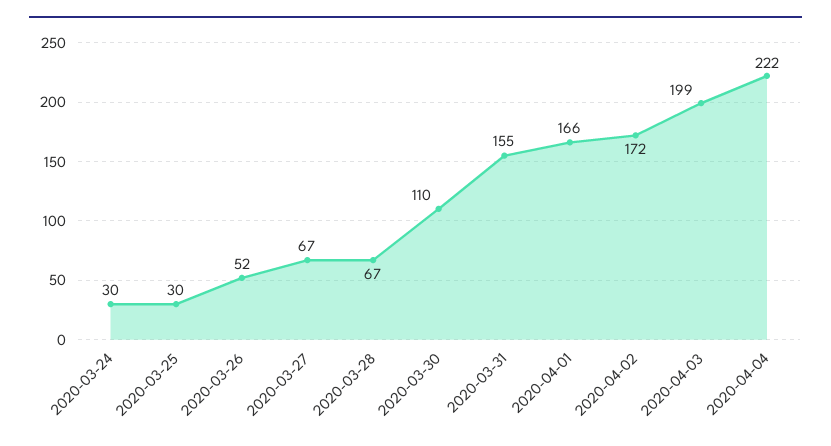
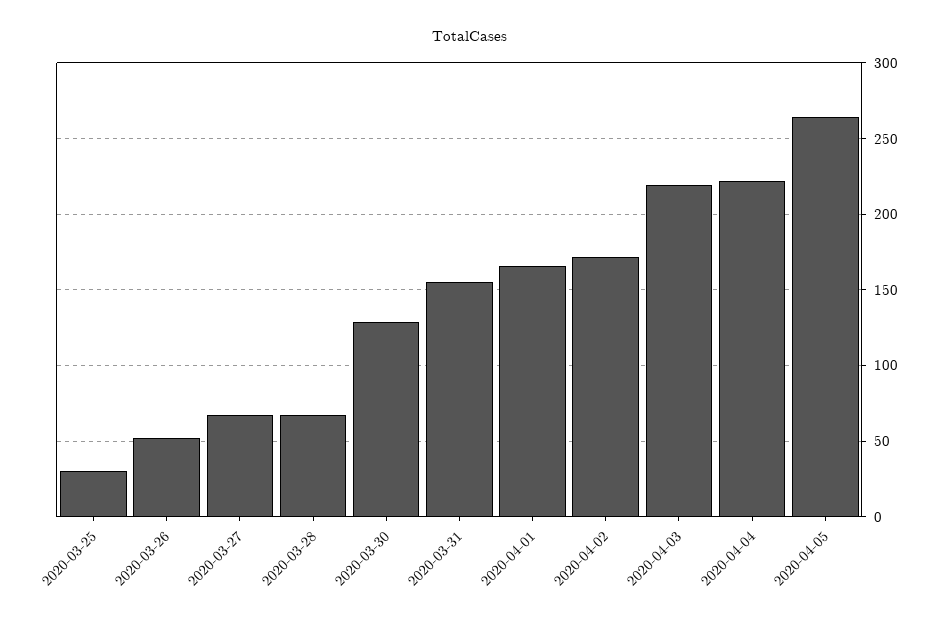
2020-03-24: 30 -> none
2020-03-30: 110 -> 130
2020-04-03: 199 -> 220
2020-04-05: none -> 265

